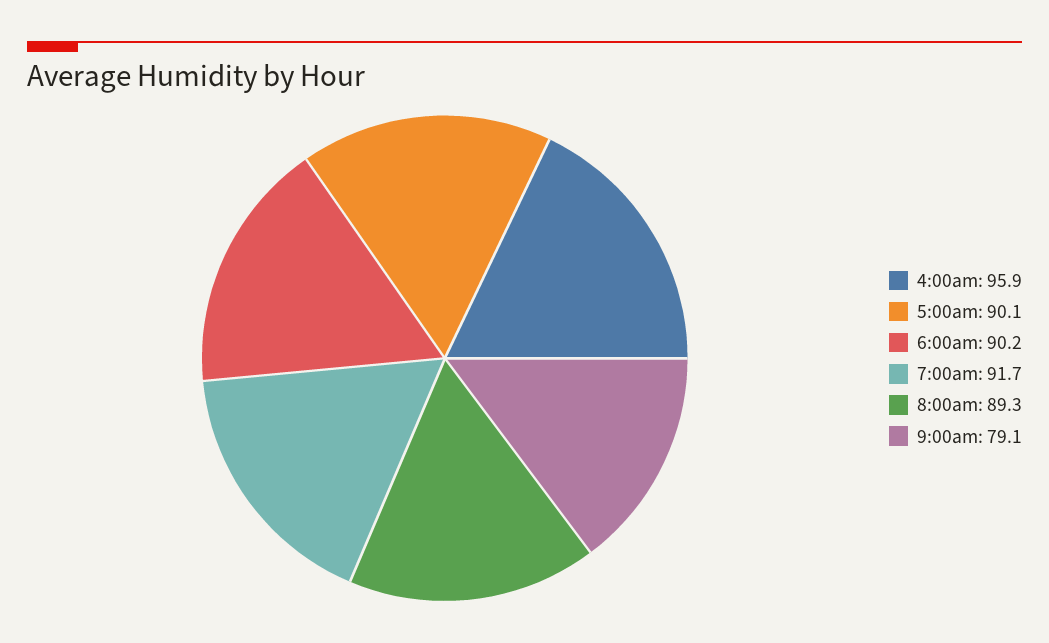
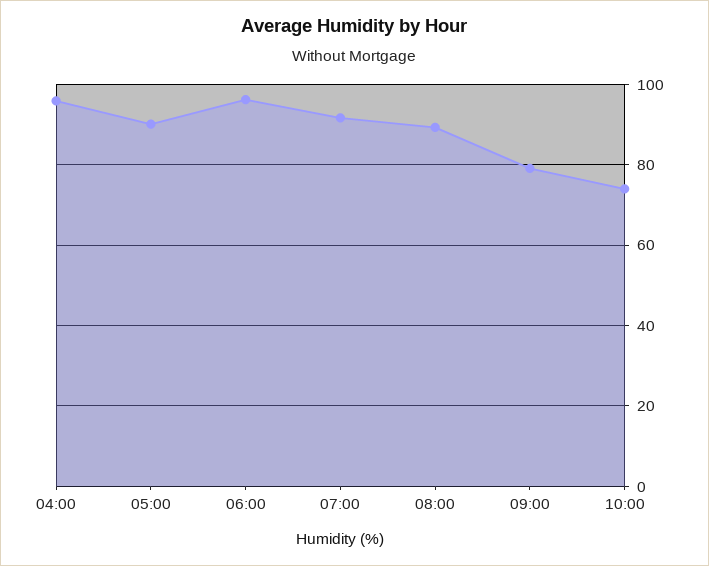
6:00am: 90.2 -> 96
10:00: none -> 74

